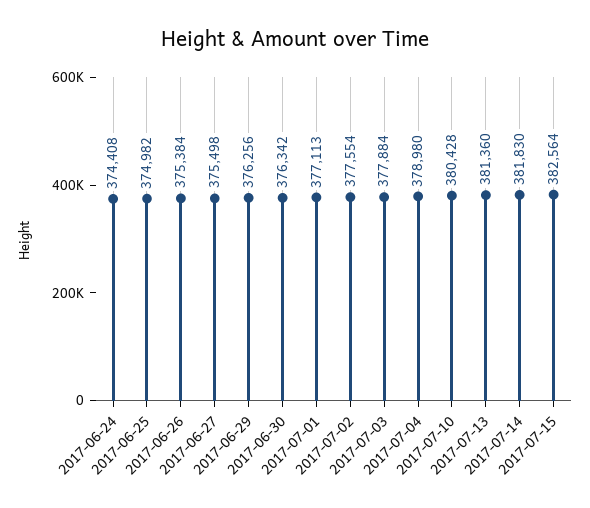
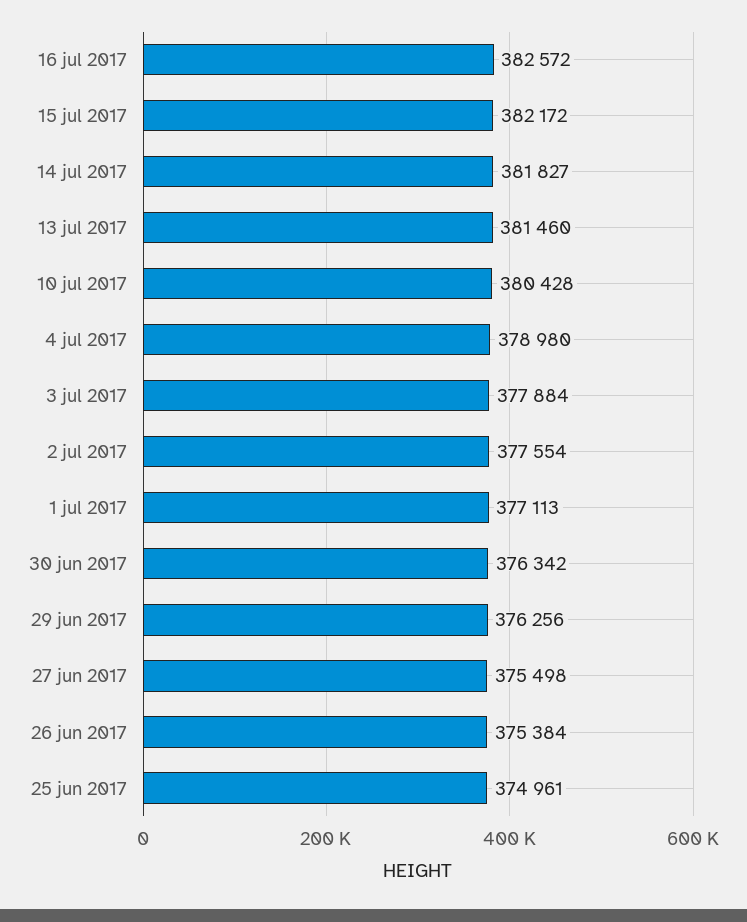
2017-06-24: 374408 -> none
2017-06-25: 374982 -> 374961
2017-07-13: 381360 -> 381460
2017-07-14: 381830 -> 381827
2017-07-15: 382564 -> 382172
16 jul 2017: none -> 382572

